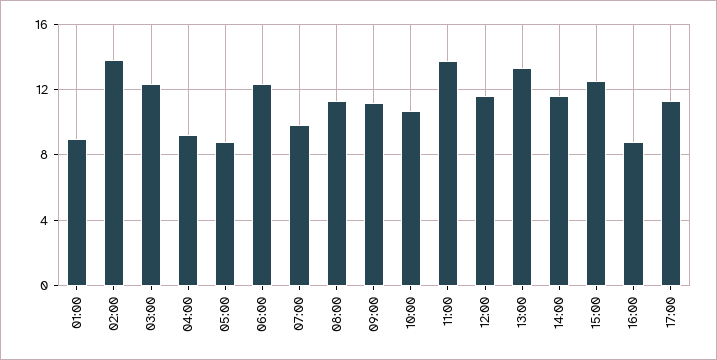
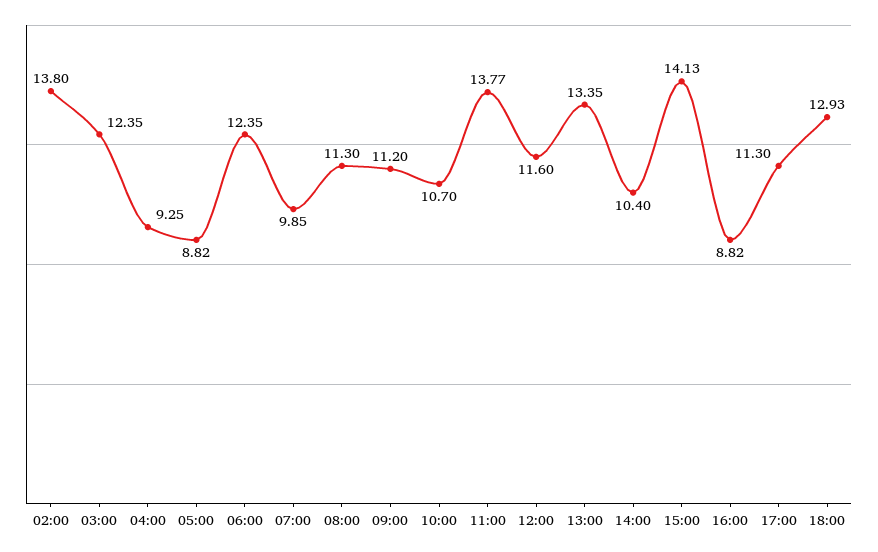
01:00: 9 -> none
14:00: 11.5 -> 10.4
15:00: 12.5 -> 14.13
18:00: none -> 12.93

